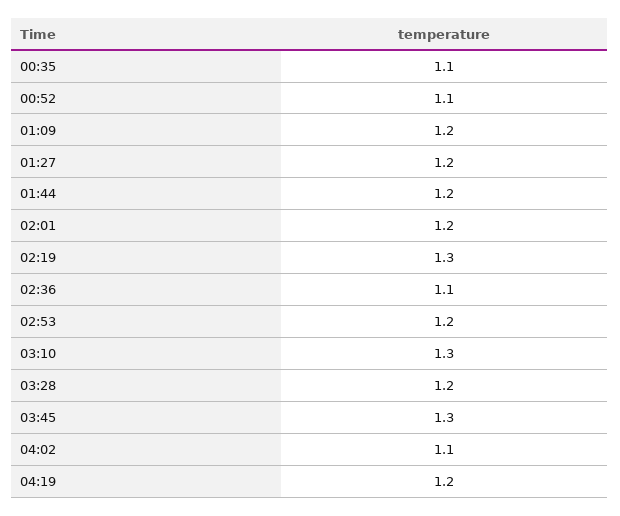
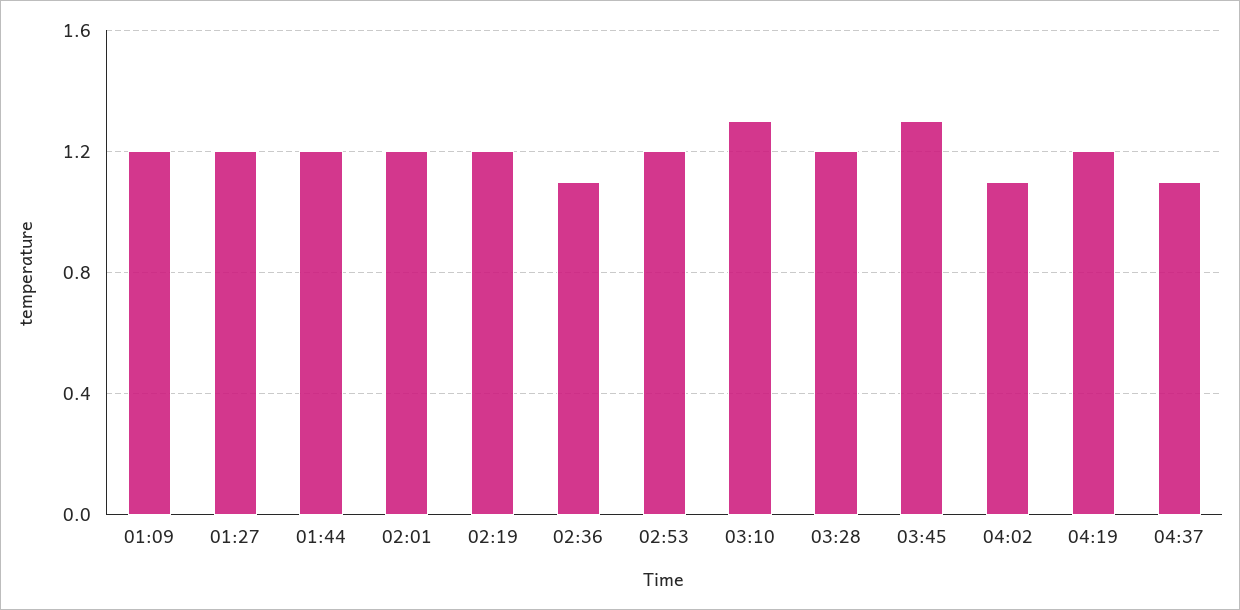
00:35: 1.1 -> none
00:52: 1.1 -> none
02:19: 1.3 -> 1.2
04:37: none -> 1.1

